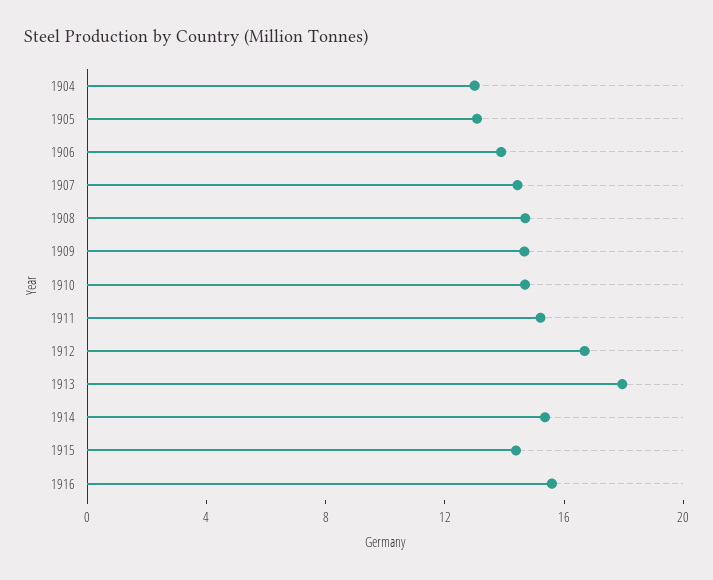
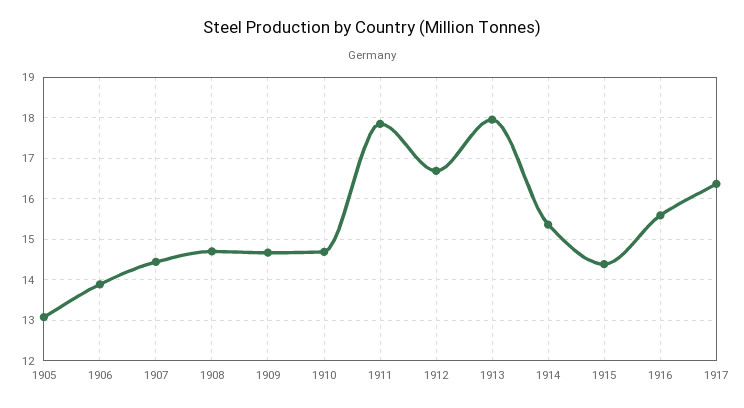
1904: 13 -> none
1911: 15 -> 17.8
1917: none -> 16.4

